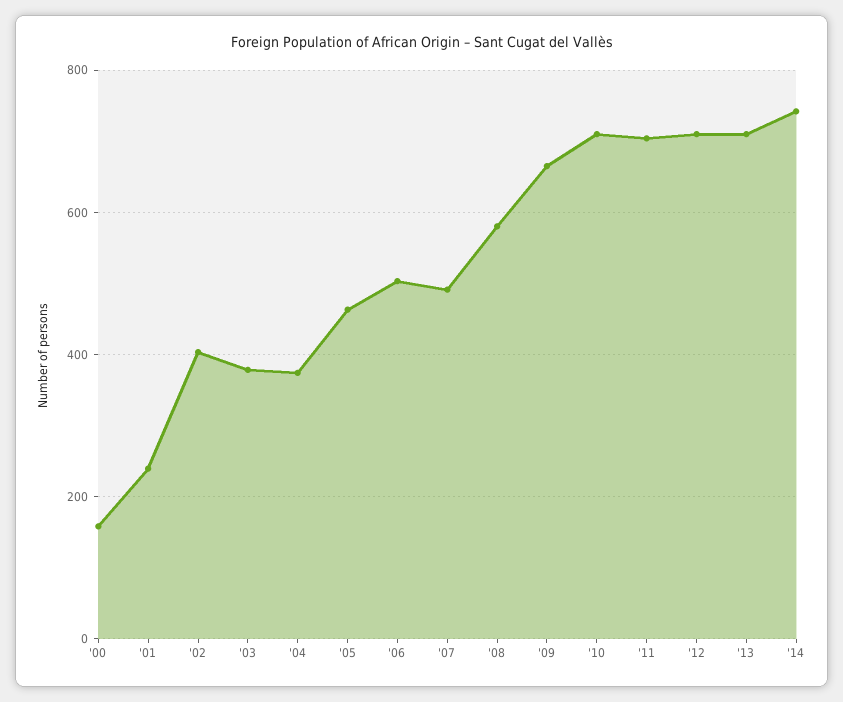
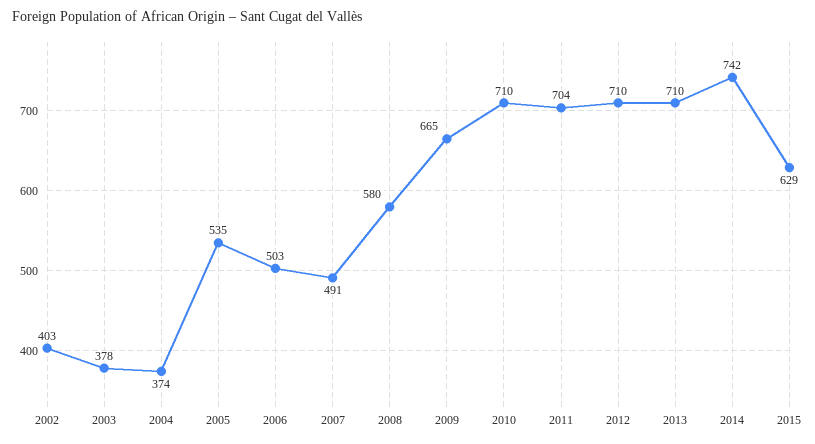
'00: 160 -> none
'01: 240 -> none
'05: 460 -> 535
2015: none -> 629

